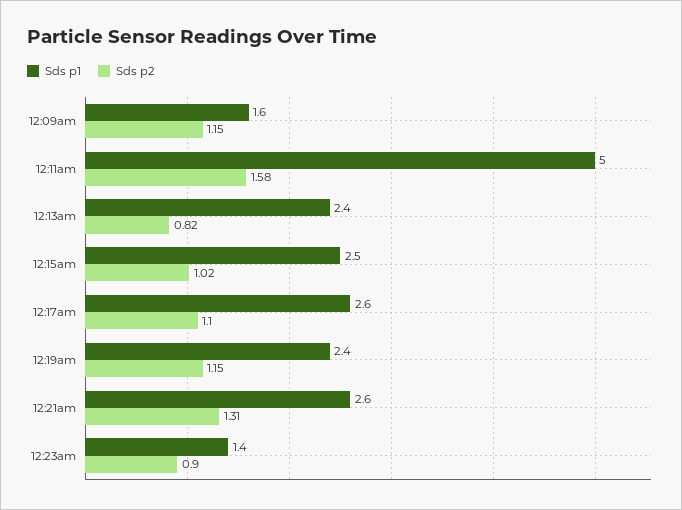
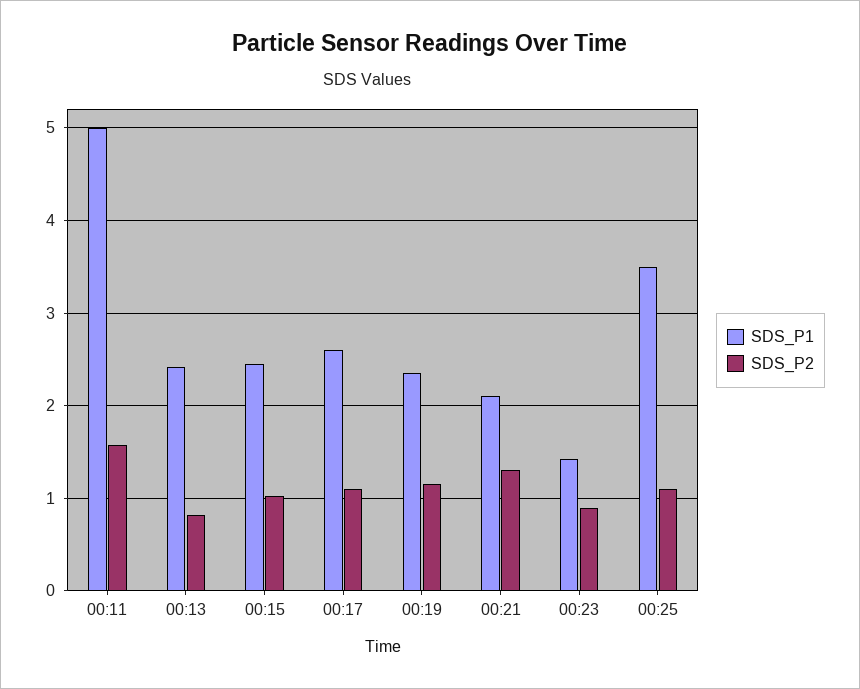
Sds p1, 12:09am: 1.6 -> none
Sds p2, 12:09am: 1.15 -> none
Sds p1, 12:21am: 2.6 -> 2.1
Sds p1, 00:25: none -> 3.5
Sds p2, 00:25: none -> 1.1

